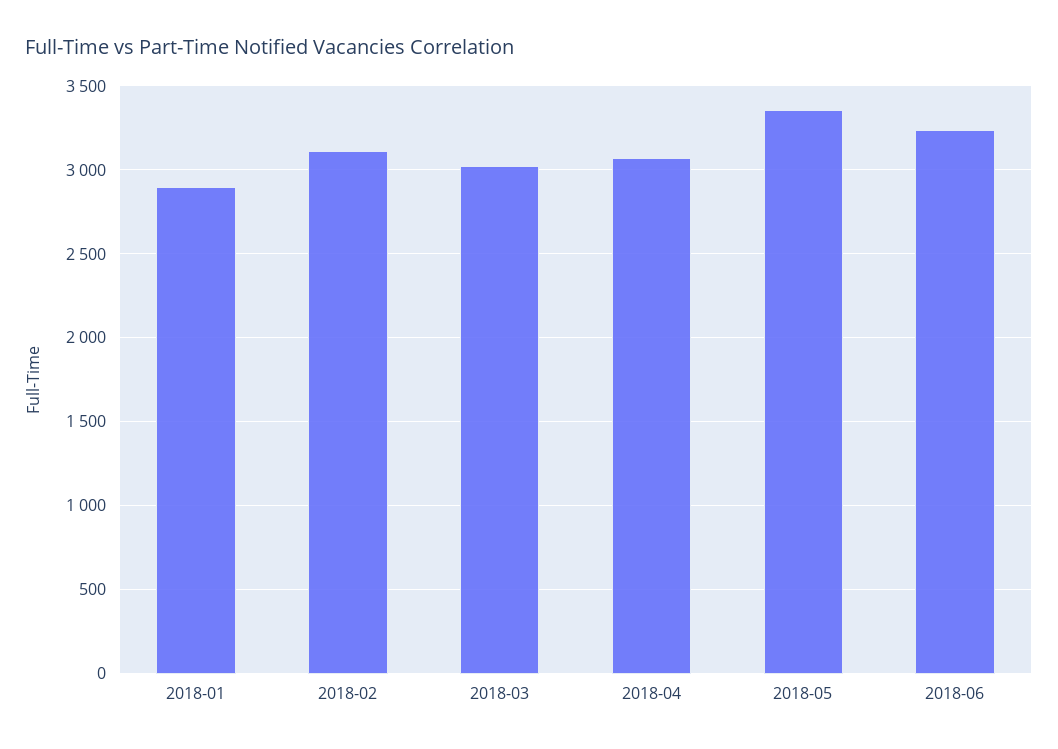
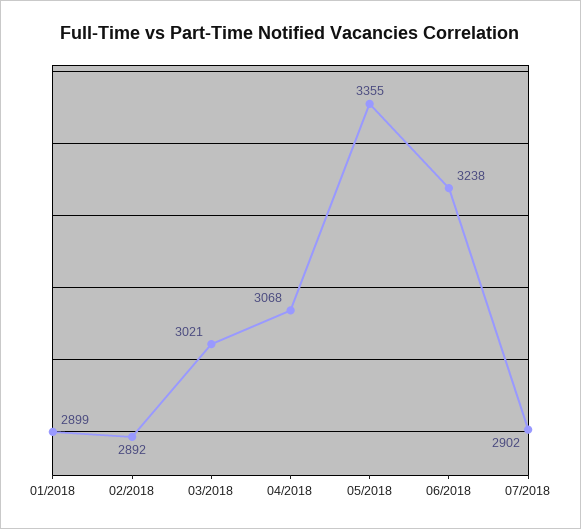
2018-02: 3100 -> 2892
07/2018: none -> 2902

